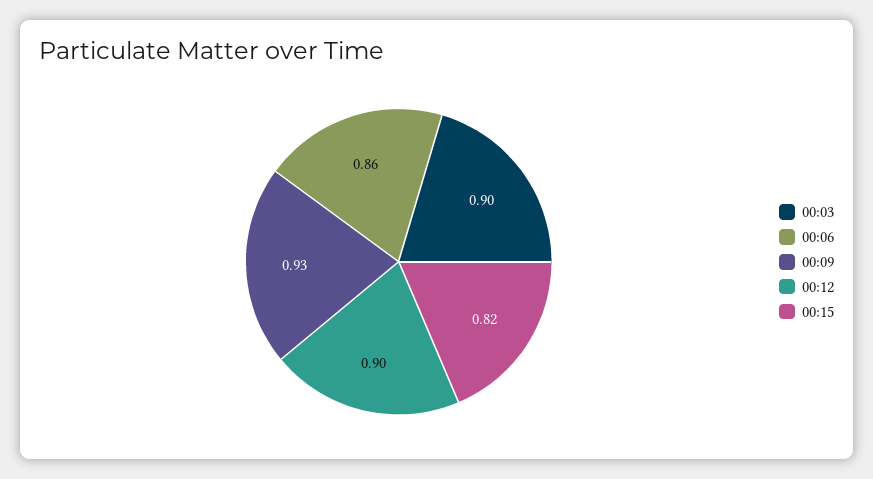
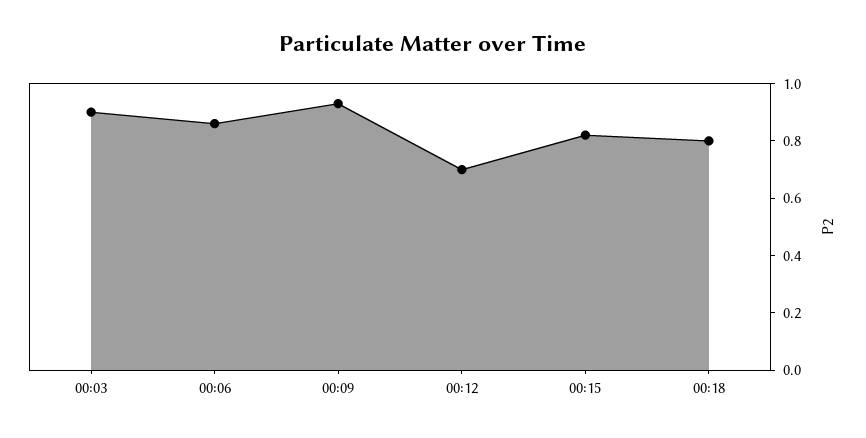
00:12: 0.9 -> 0.7
00:18: none -> 0.8

